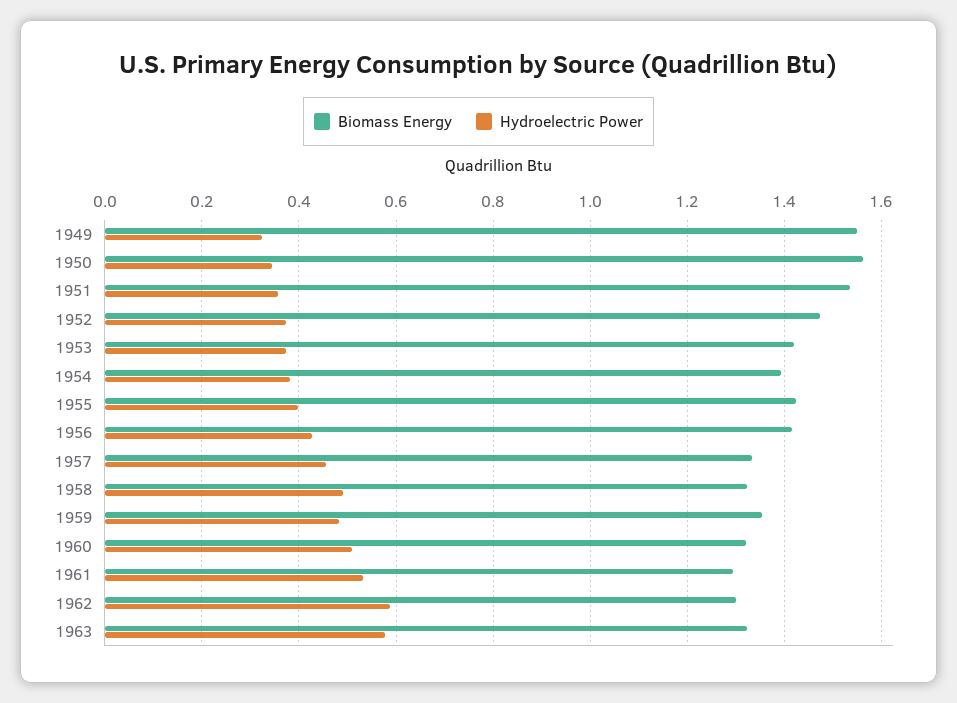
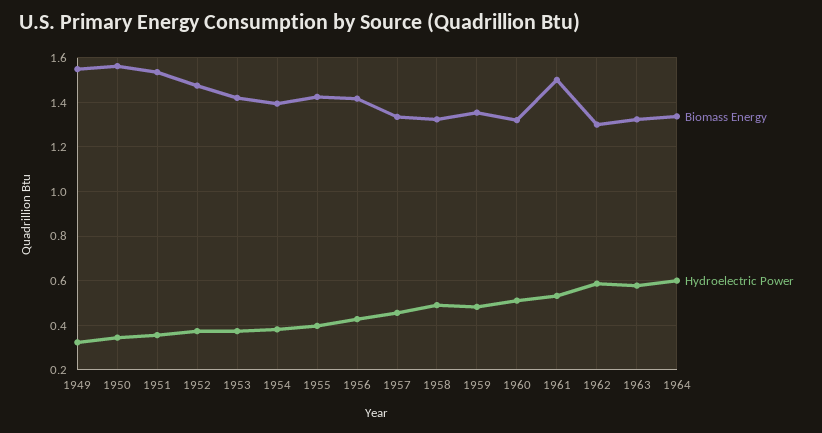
Biomass Energy, 1961: 1.3 -> 1.5
Biomass Energy, 1964: none -> 1.35
Hydroelectric Power, 1964: none -> 0.6

